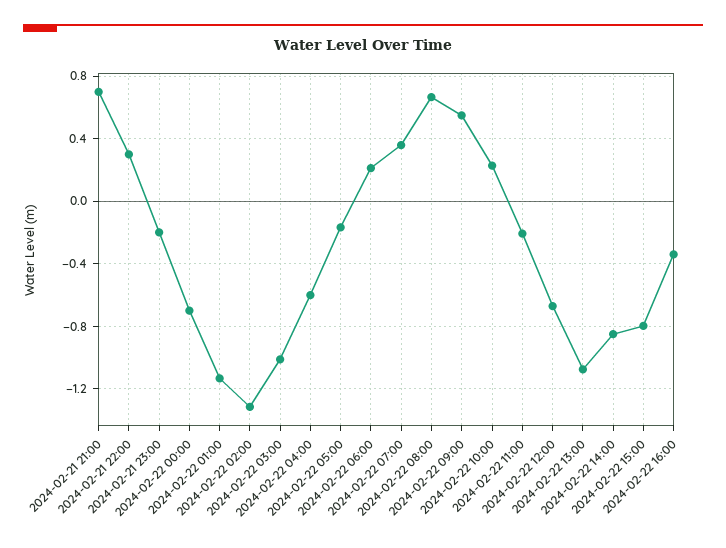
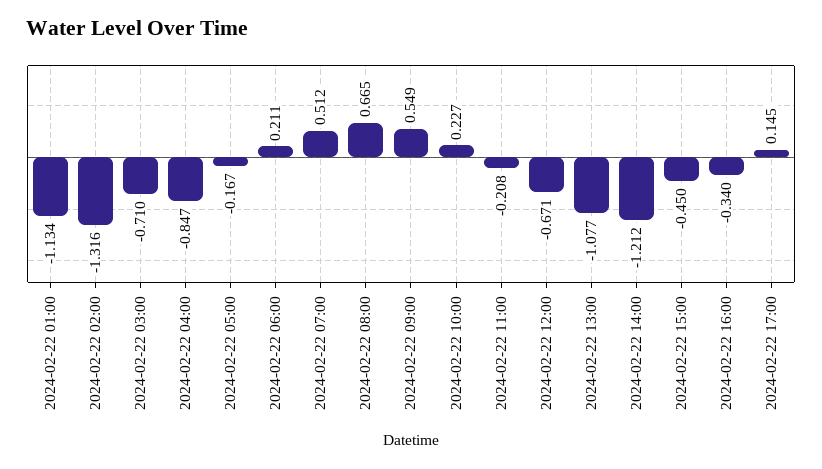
2024-02-21 21:00: 0.7 -> none
2024-02-21 22:00: 0.3 -> none
2024-02-21 23:00: -0.2 -> none
2024-02-22 00:00: -0.7 -> none
2024-02-22 03:00: -1 -> -0.71
2024-02-22 04:00: -0.6 -> -0.847
2024-02-22 07:00: 0.35 -> 0.512
2024-02-22 14:00: -0.85 -> -1.212
2024-02-22 15:00: -0.8 -> -0.45
2024-02-22 17:00: none -> 0.145

